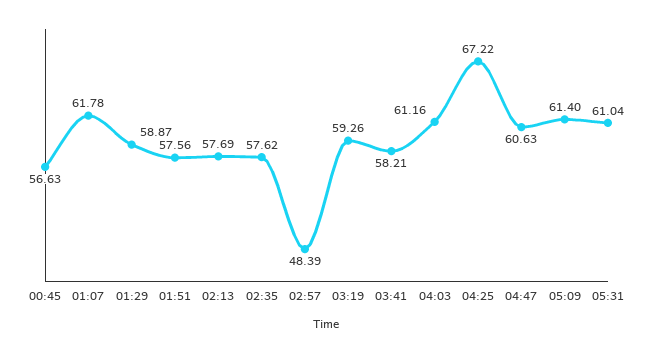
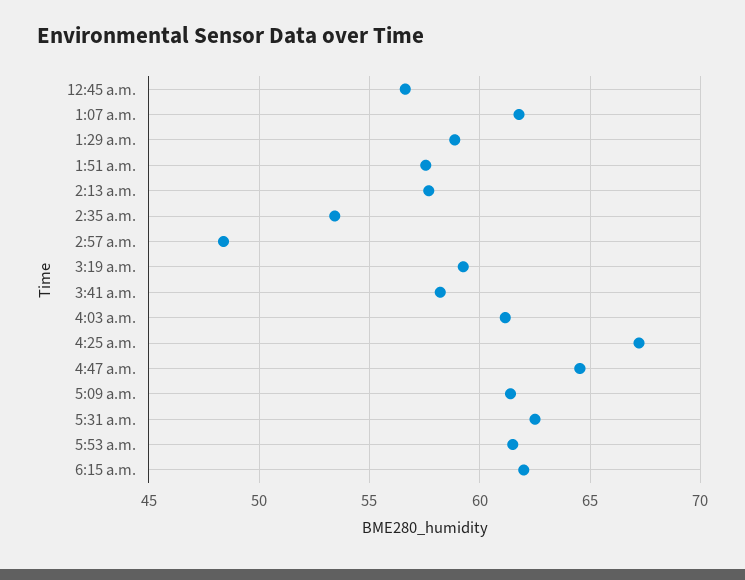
02:35: 57.62 -> 53.5
04:47: 60.63 -> 64.5
05:31: 61.04 -> 62.5
5:53 a.m.: none -> 61.5
6:15 a.m.: none -> 62

